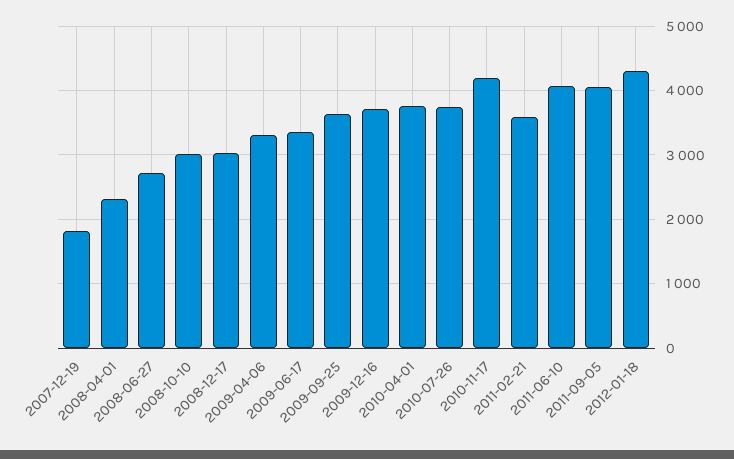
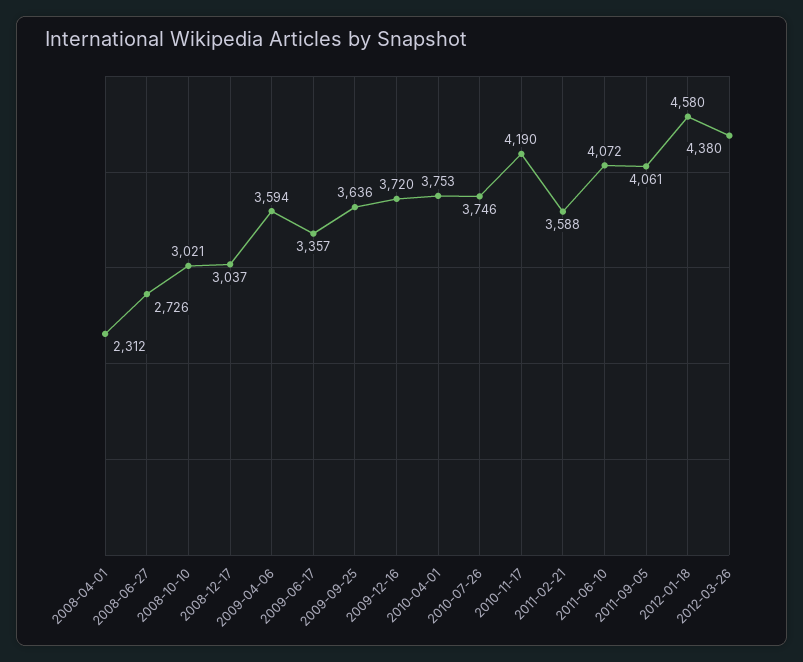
2007-12-19: 1800 -> none
2009-04-06: 3300 -> 3594
2012-01-18: 4300 -> 4580
2012-03-26: none -> 4380

